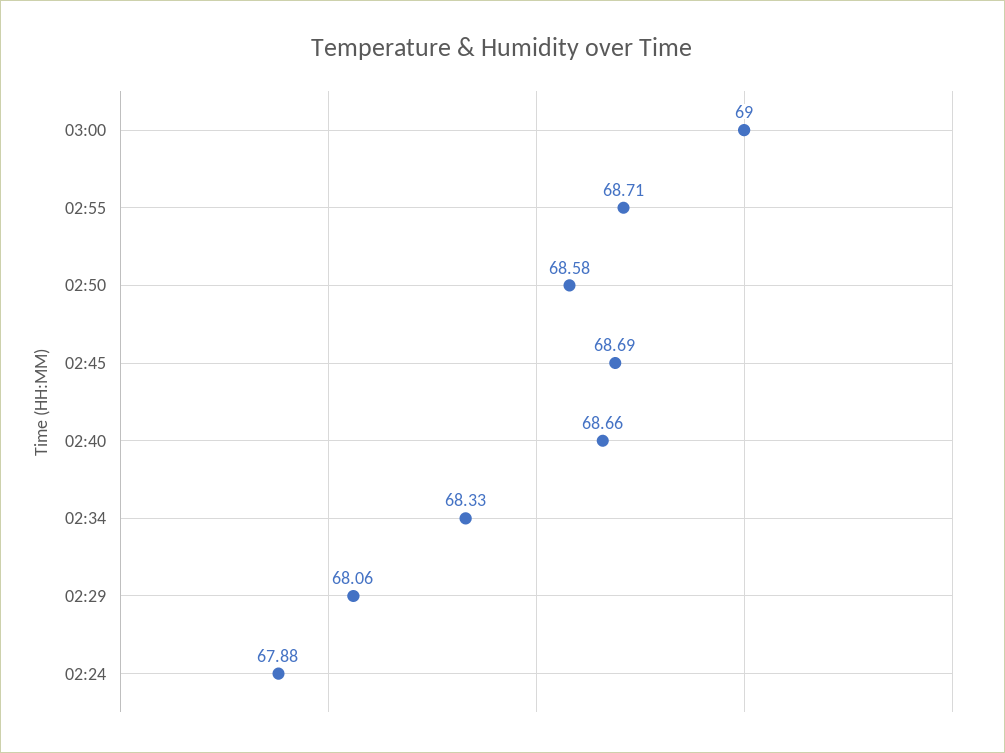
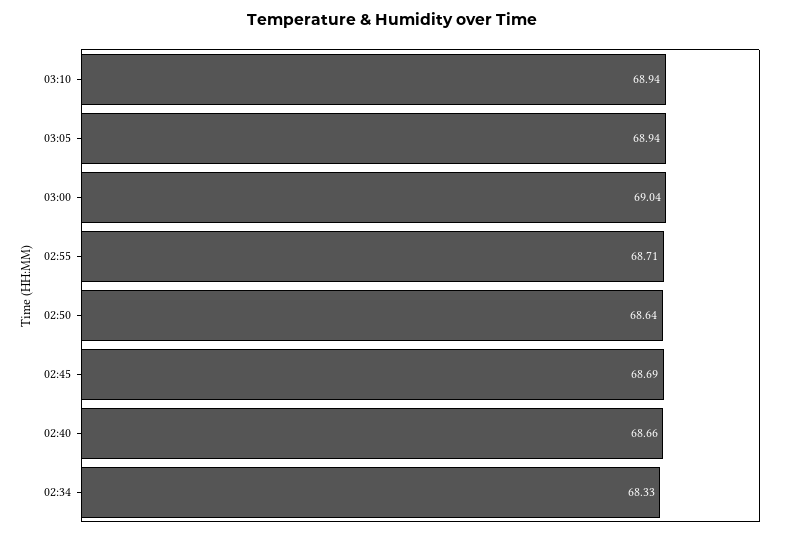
03:00: 69 -> 69.04
02:50: 68.58 -> 68.64
02:29: 68.06 -> none
02:24: 67.88 -> none
03:10: none -> 68.94
03:05: none -> 68.94

